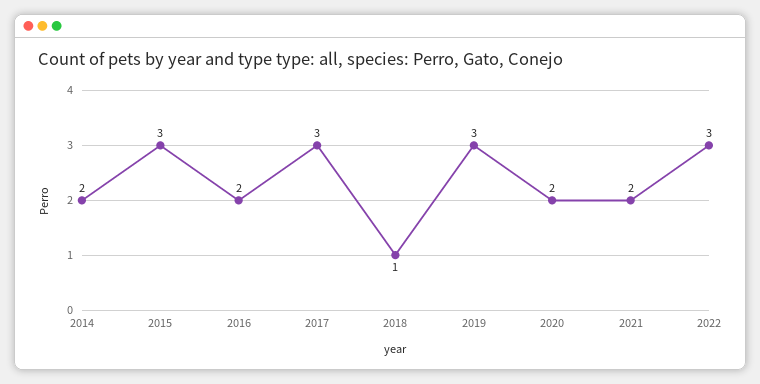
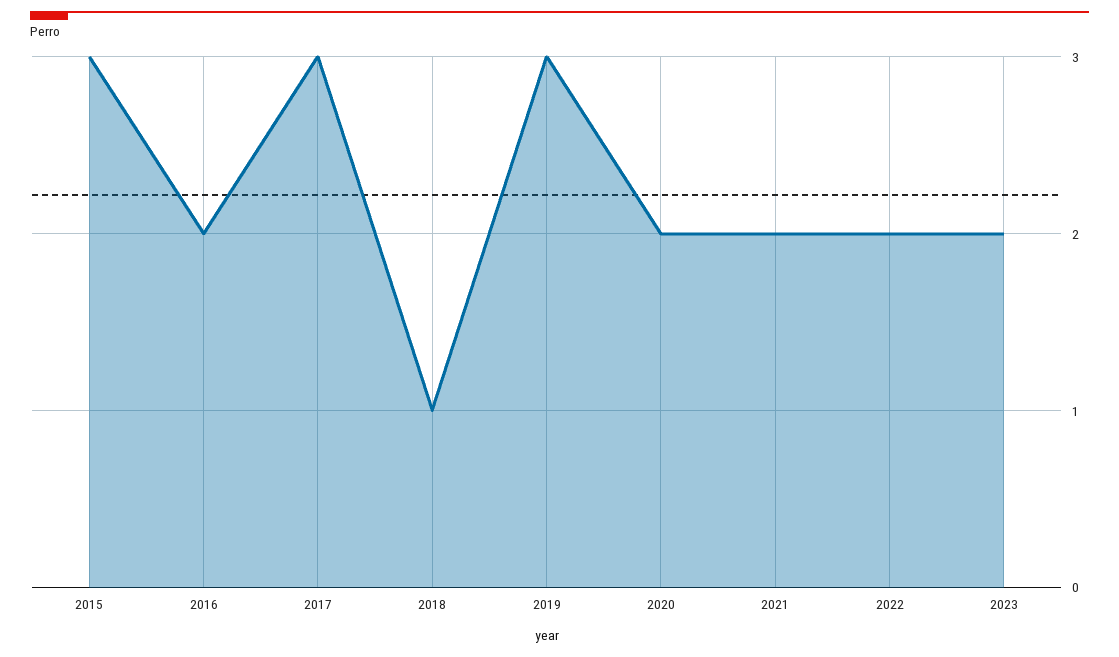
2014: 2 -> none
2022: 3 -> 2
2023: none -> 2

